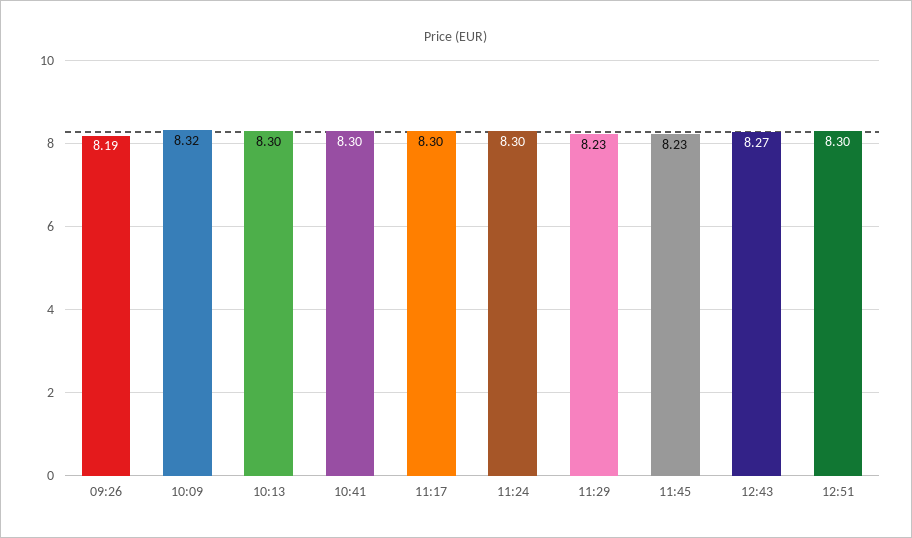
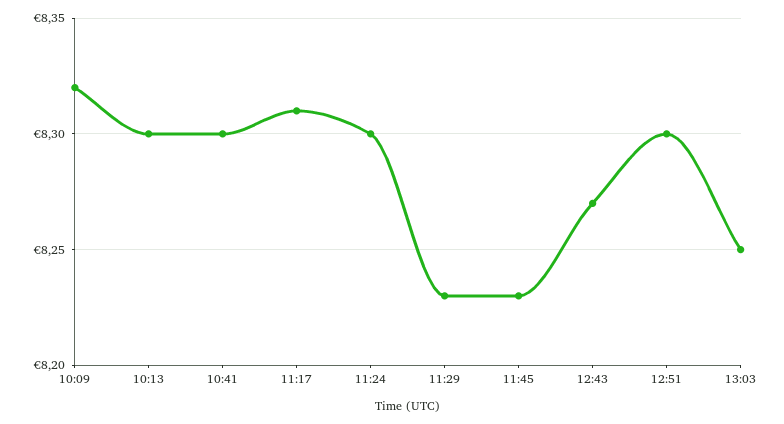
09:26: 8.19 -> none
11:17: 8.3 -> 8.31
13:03: none -> 8.25

